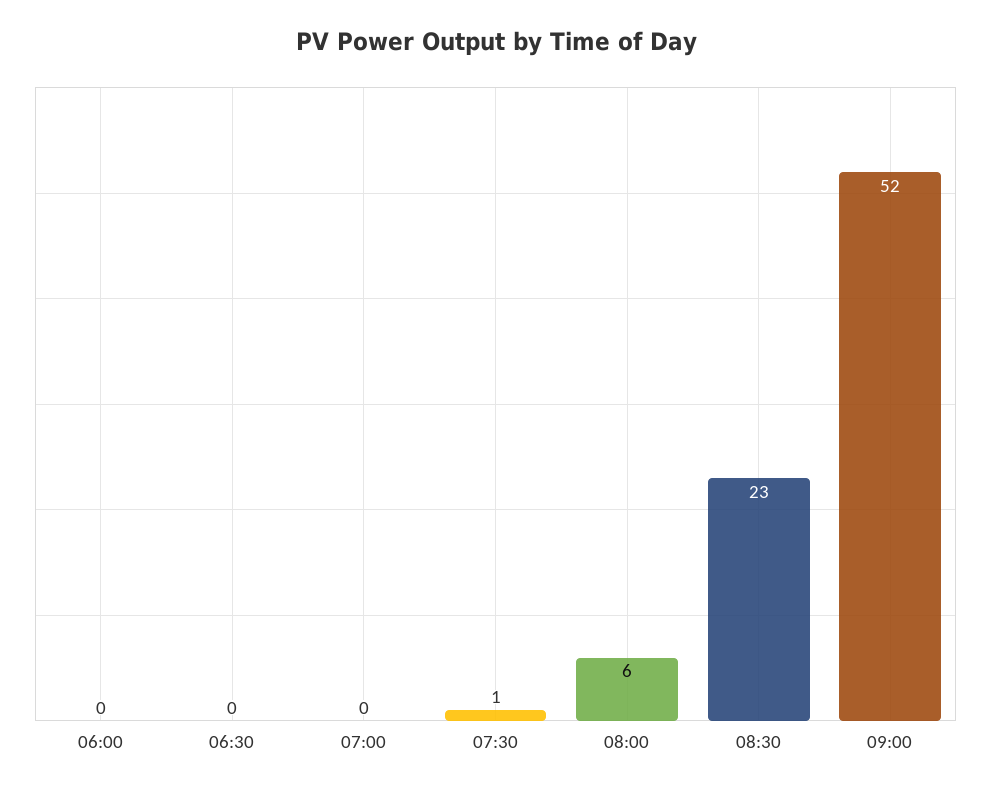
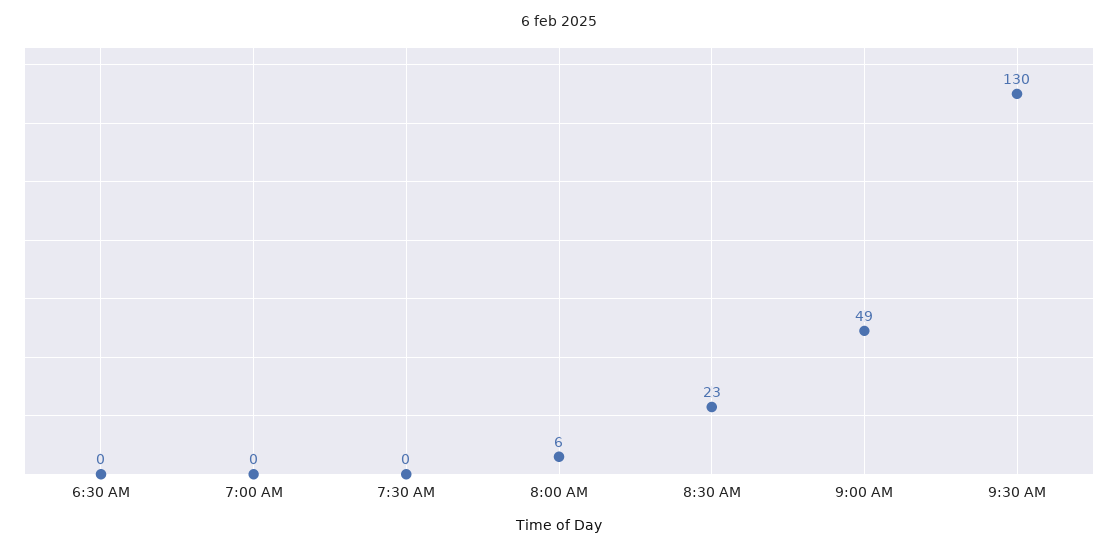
06:00: 0 -> none
07:30: 1 -> 0
09:00: 52 -> 49
9:30 AM: none -> 130

